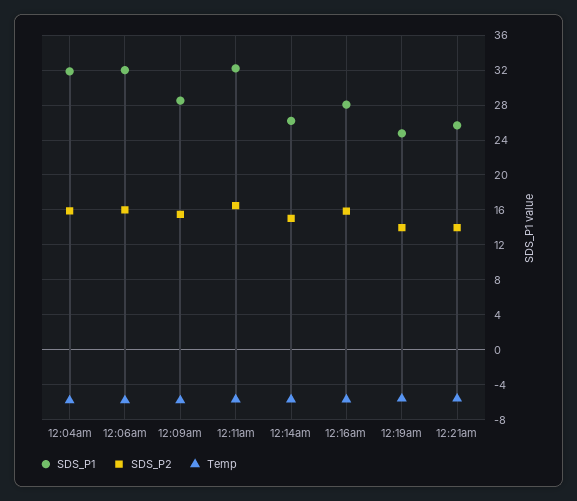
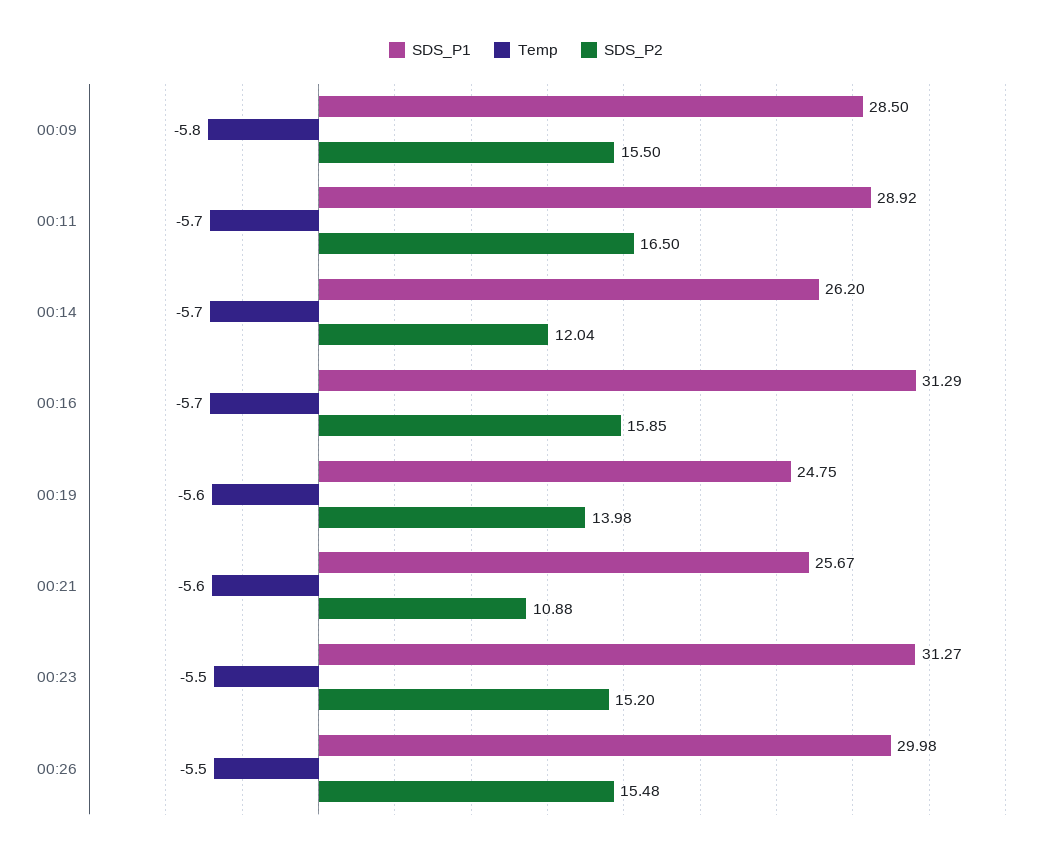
SDS_P1, 12:04am: 32 -> none
SDS_P2, 12:04am: 16 -> none
Temp, 12:04am: -6 -> none
SDS_P1, 12:06am: 32 -> none
SDS_P2, 12:06am: 16 -> none
Temp, 12:06am: -6 -> none
SDS_P1, 12:11am: 32 -> 28.92
SDS_P2, 12:14am: 15 -> 12.04
SDS_P1, 12:16am: 28 -> 31.29
SDS_P2, 12:21am: 14 -> 10.88
SDS_P1, 00:23: none -> 31.27
Temp, 00:23: none -> -5.5
SDS_P2, 00:23: none -> 15.2
SDS_P1, 00:26: none -> 29.98
Temp, 00:26: none -> -5.5
SDS_P2, 00:26: none -> 15.48

